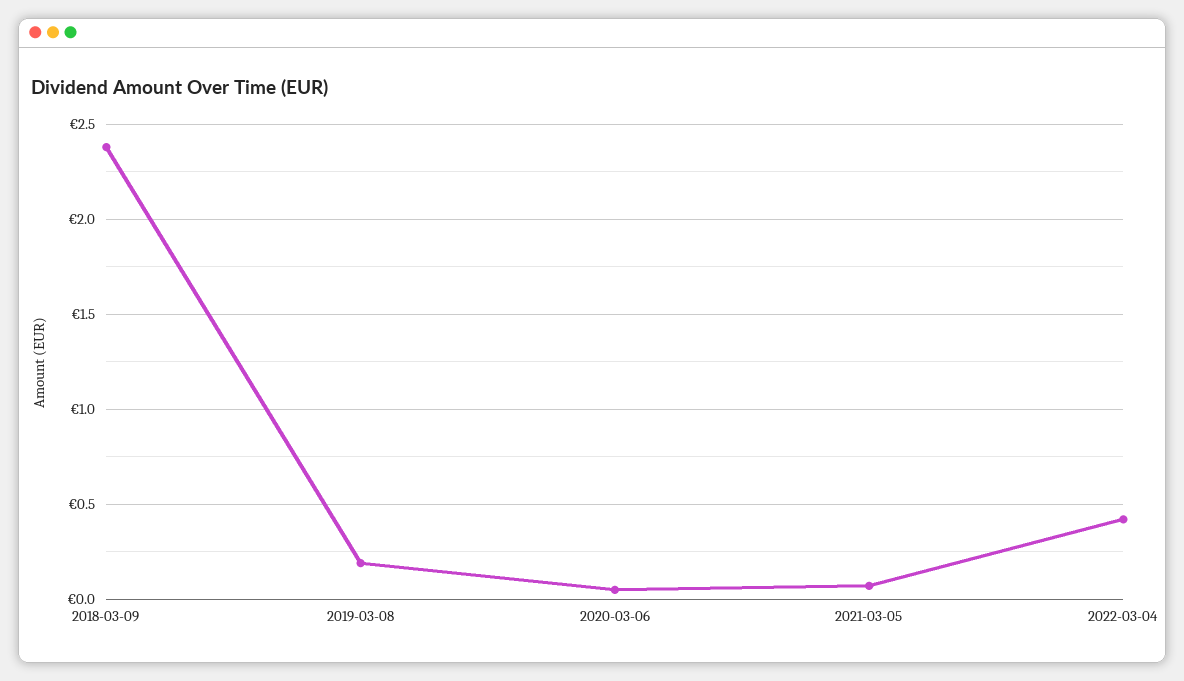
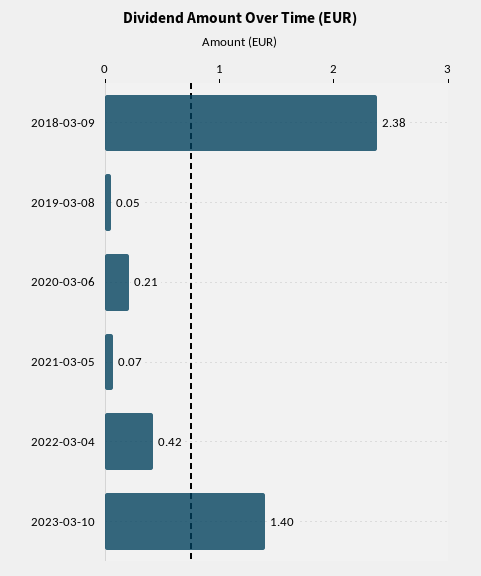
2019-03-08: 0.2 -> 0.05
2020-03-06: 0.05 -> 0.21
2023-03-10: none -> 1.4

